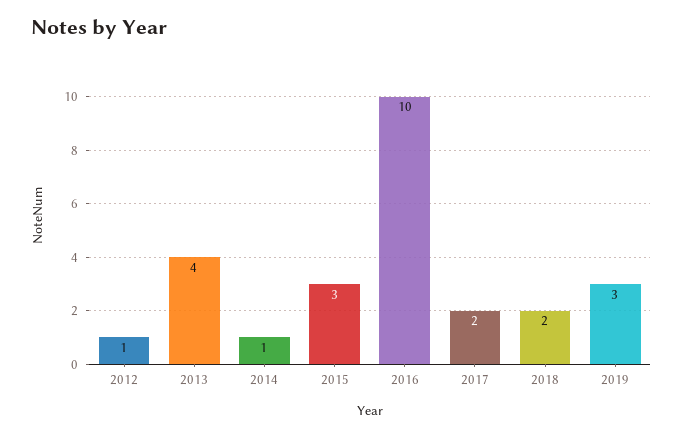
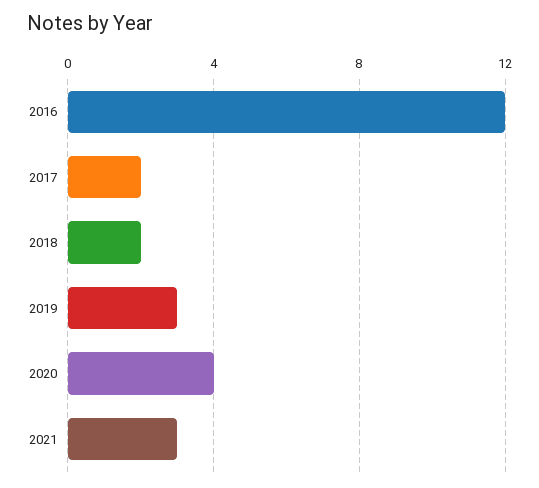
2012: 1 -> none
2013: 4 -> none
2014: 1 -> none
2015: 3 -> none
2016: 10 -> 12
2020: none -> 4
2021: none -> 3

